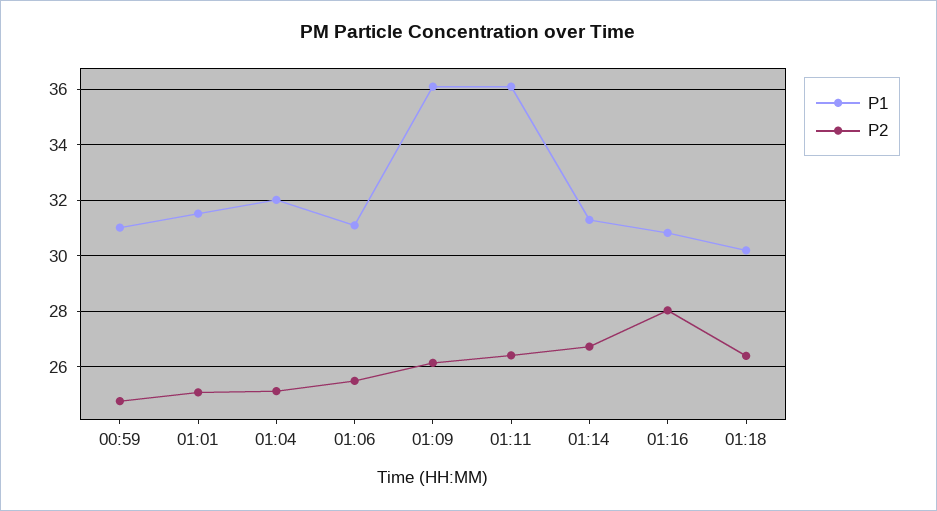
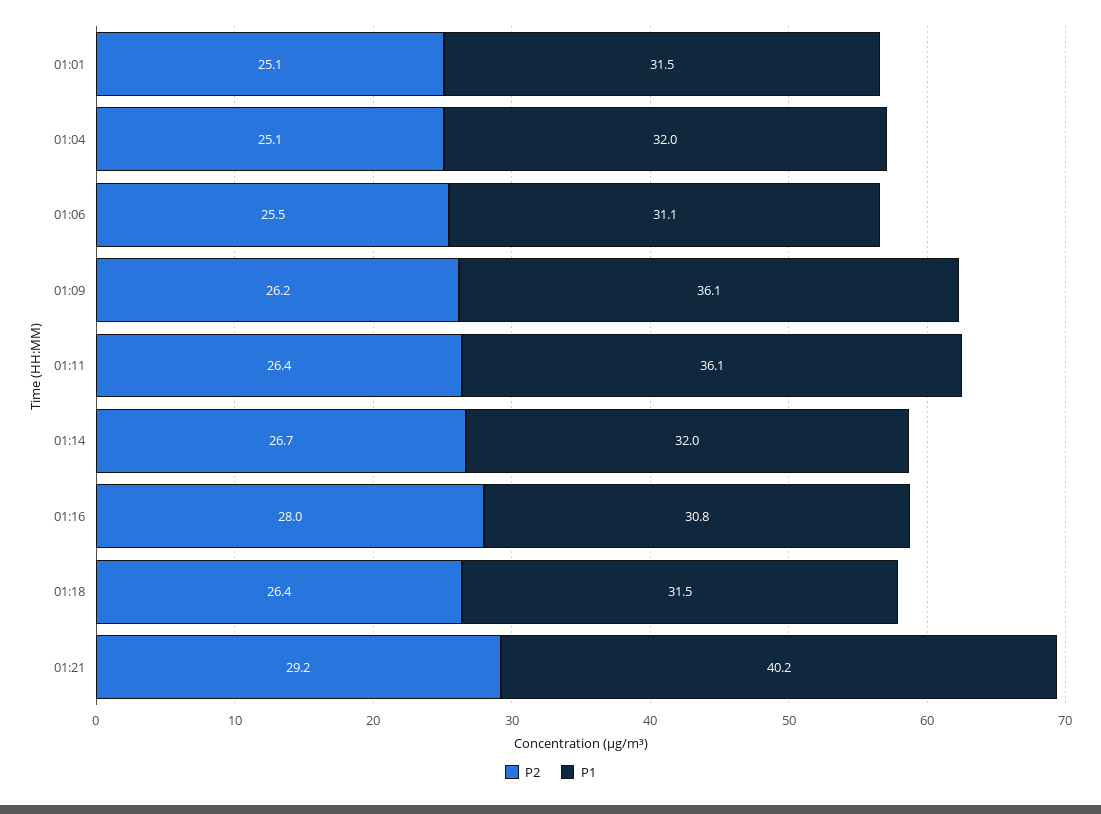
P1, 00:59: 31 -> none
P2, 00:59: 24.75 -> none
P1, 01:14: 31.25 -> 32
P1, 01:18: 30.25 -> 31.5
P2, 01:21: none -> 29.2
P1, 01:21: none -> 40.2

